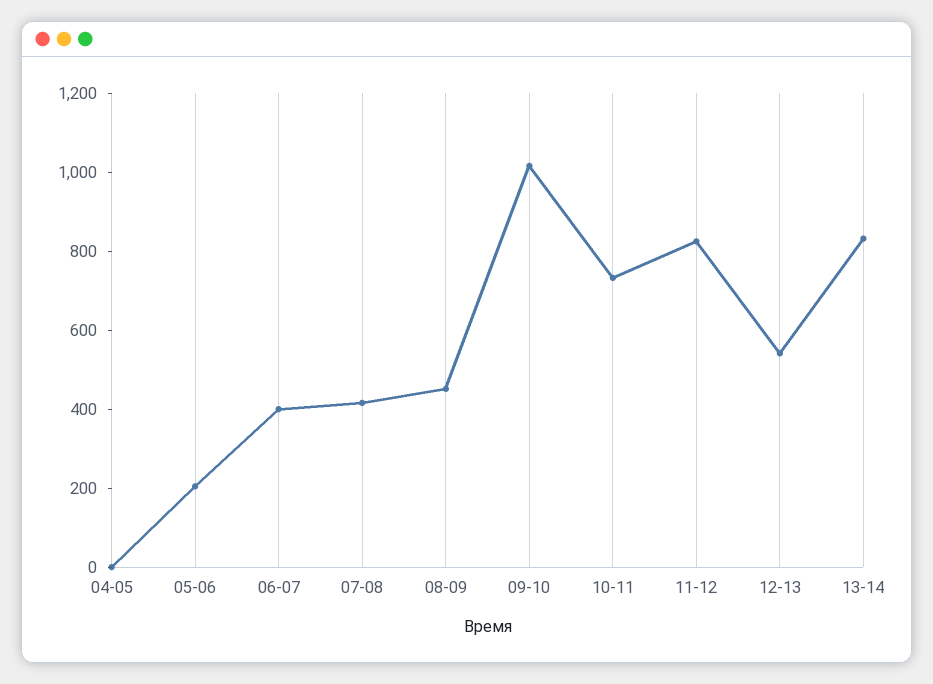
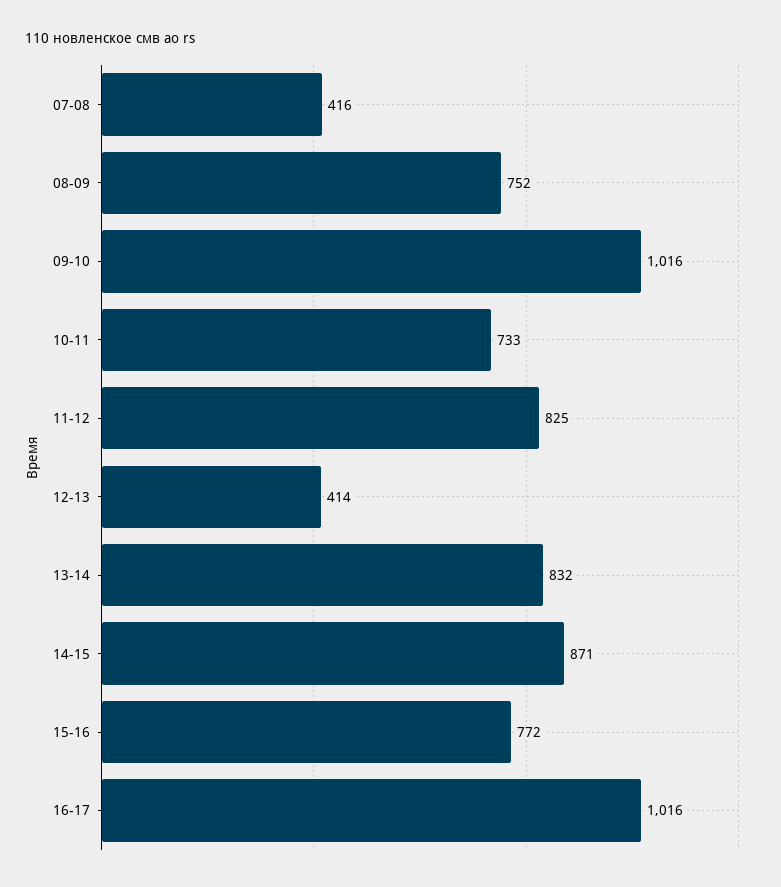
04-05: 0 -> none
05-06: 200 -> none
06-07: 400 -> none
08-09: 450 -> 752
12-13: 550 -> 414
14-15: none -> 871
15-16: none -> 772
16-17: none -> 1016

